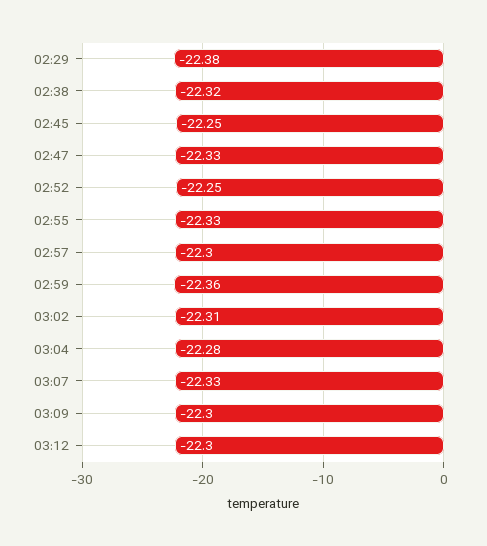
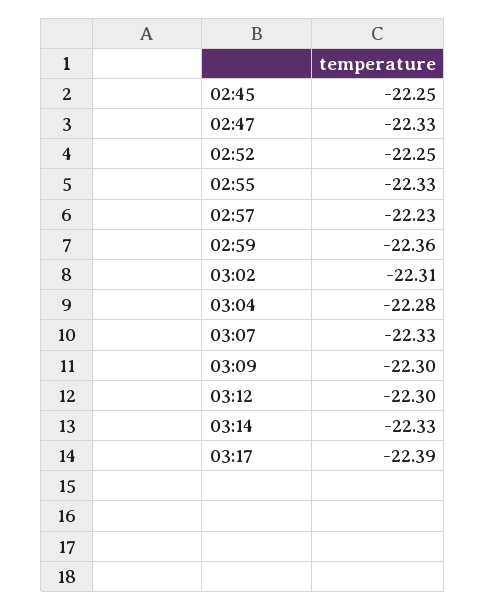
02:29: -22.38 -> none
02:38: -22.32 -> none
02:57: -22.3 -> -22.23
03:14: none -> -22.33
03:17: none -> -22.39

